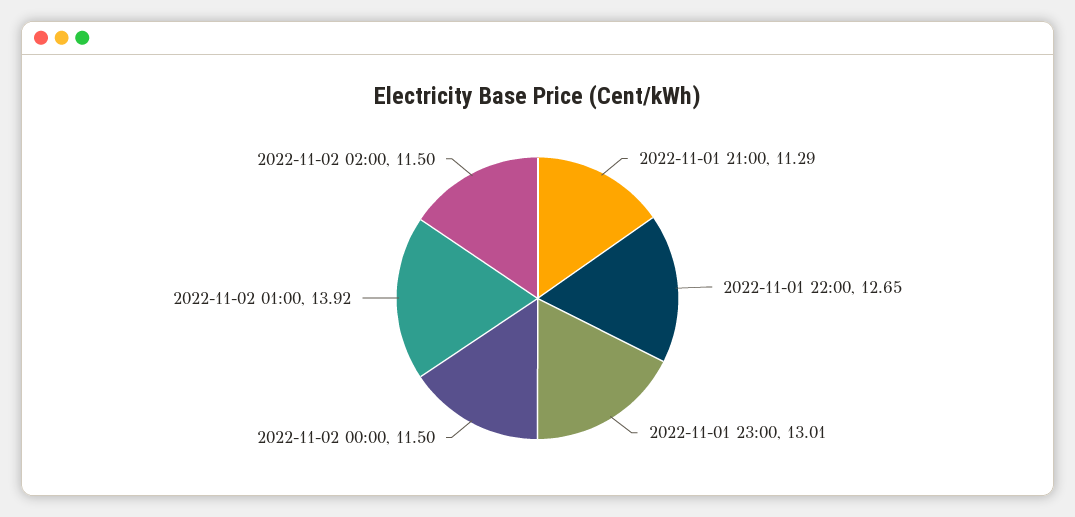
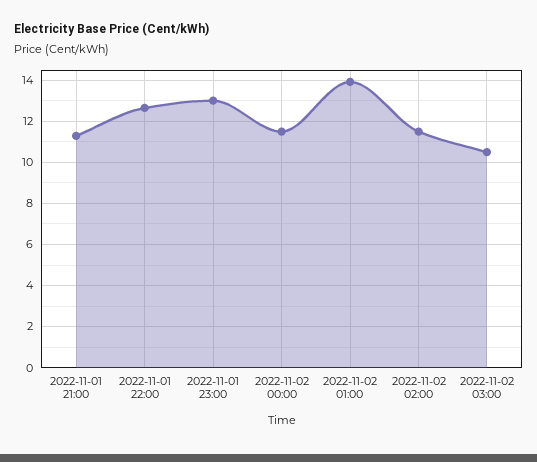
2022-11-02 03:00: none -> 10.5

